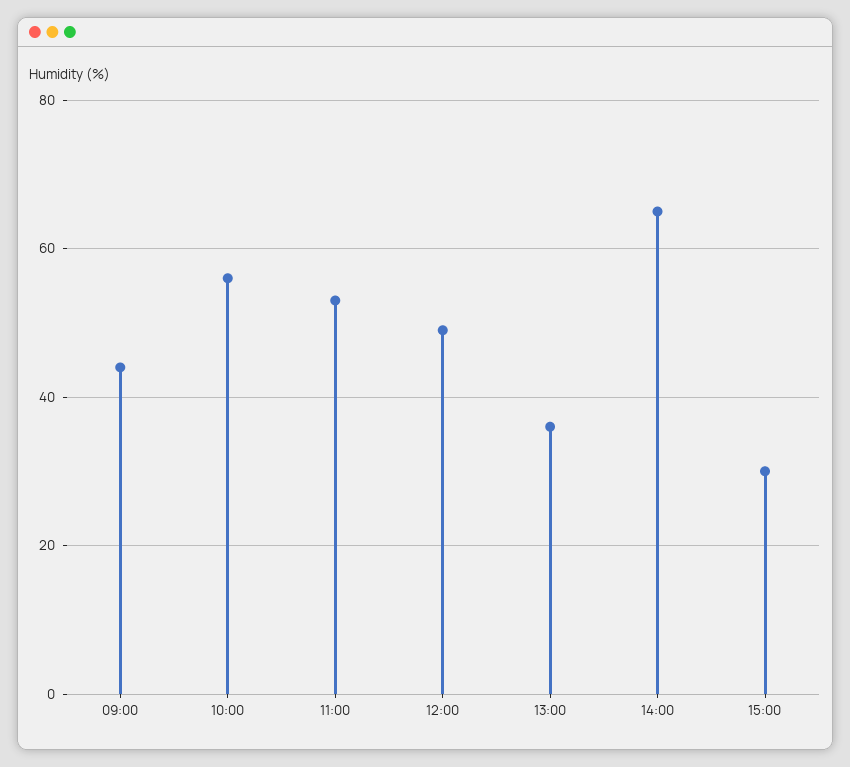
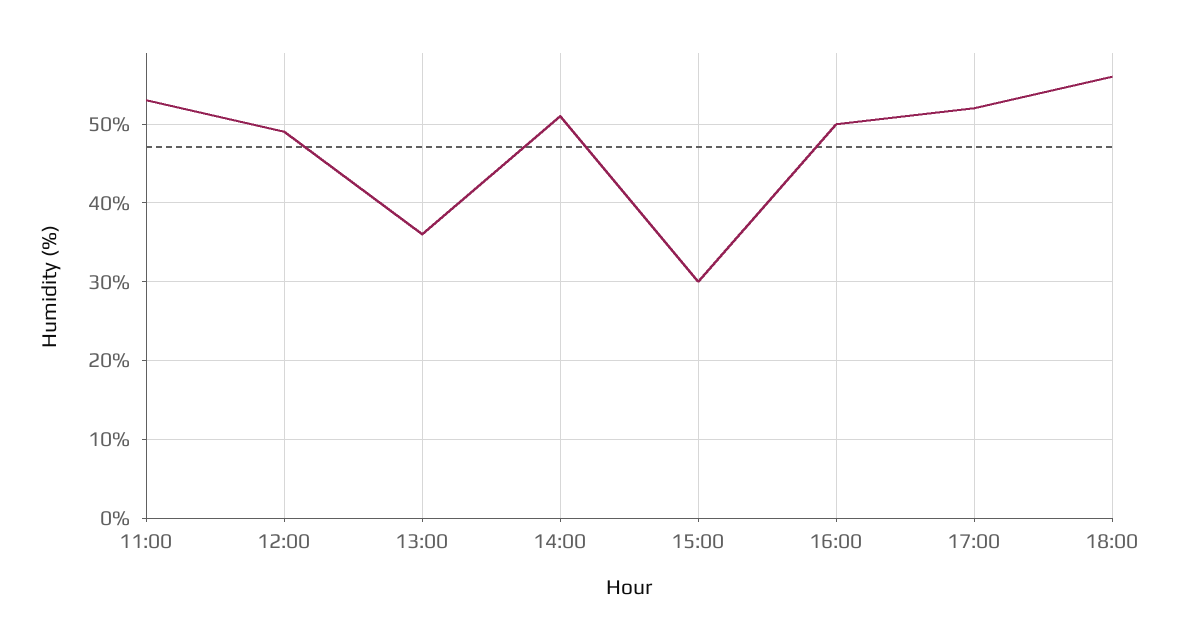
09:00: 45 -> none
10:00: 55 -> none
14:00: 65 -> 51
16:00: none -> 50
17:00: none -> 52
18:00: none -> 56

